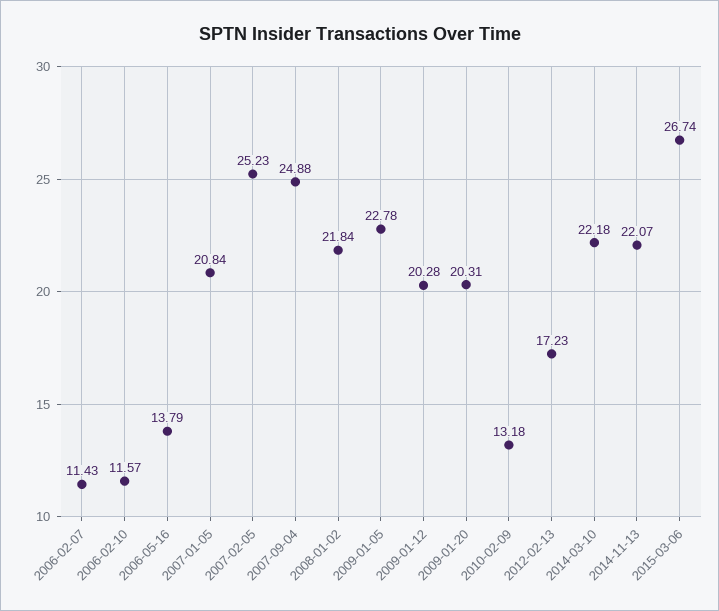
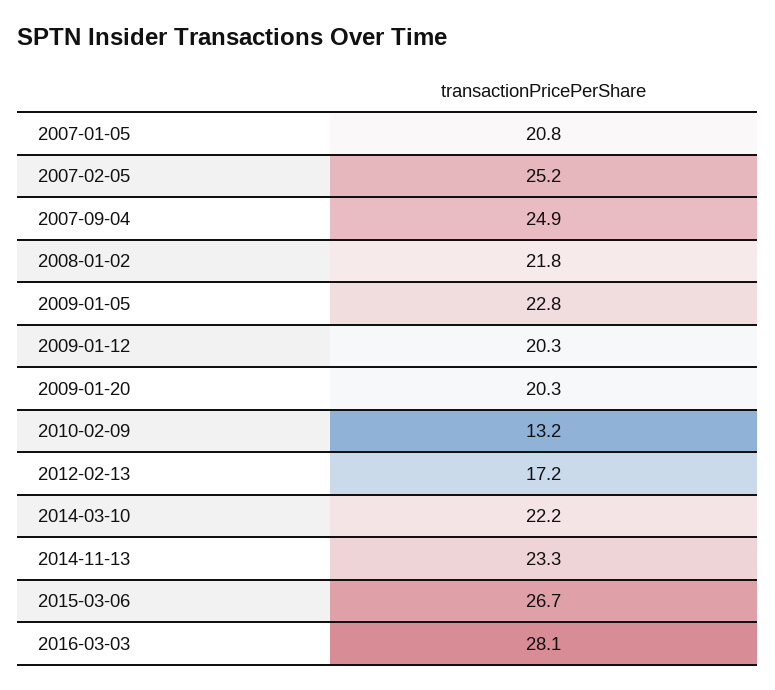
2006-02-07: 11.43 -> none
2006-02-10: 11.57 -> none
2006-05-16: 13.79 -> none
2014-11-13: 22.07 -> 23.3
2016-03-03: none -> 28.1

